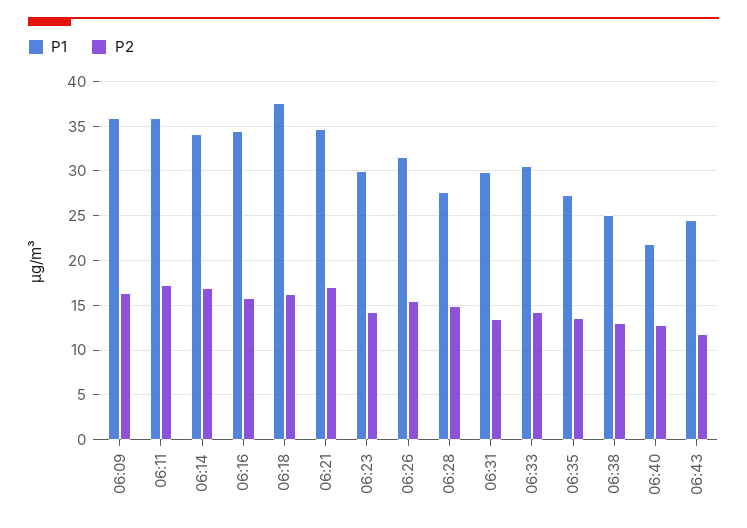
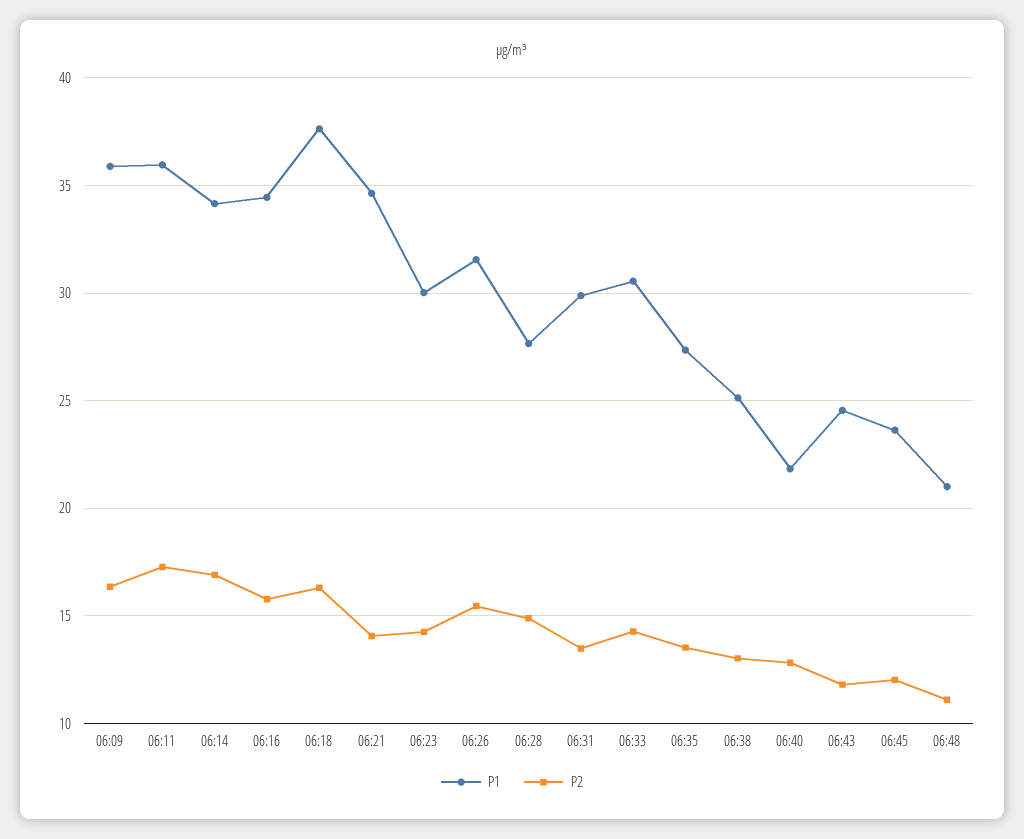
P2, 06:21: 17 -> 14
P1, 06:45: none -> 23.5
P2, 06:45: none -> 12
P1, 06:48: none -> 21
P2, 06:48: none -> 11

